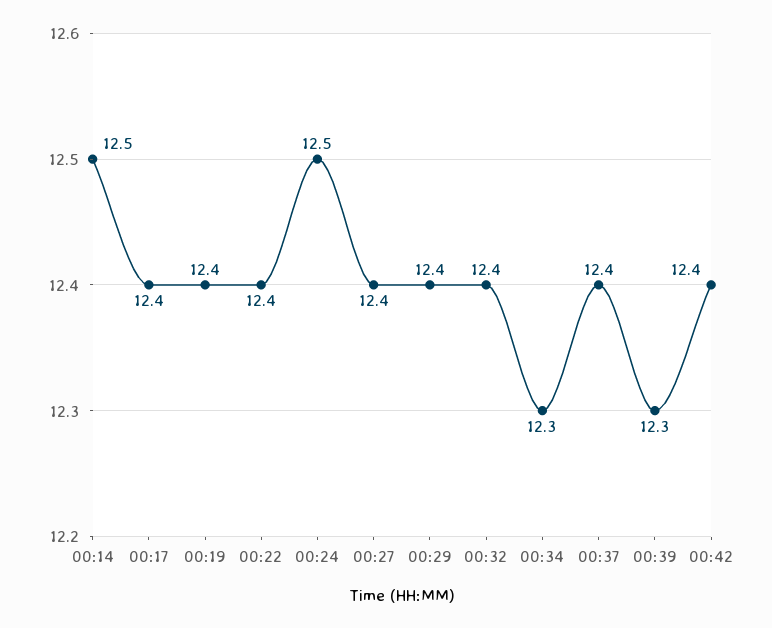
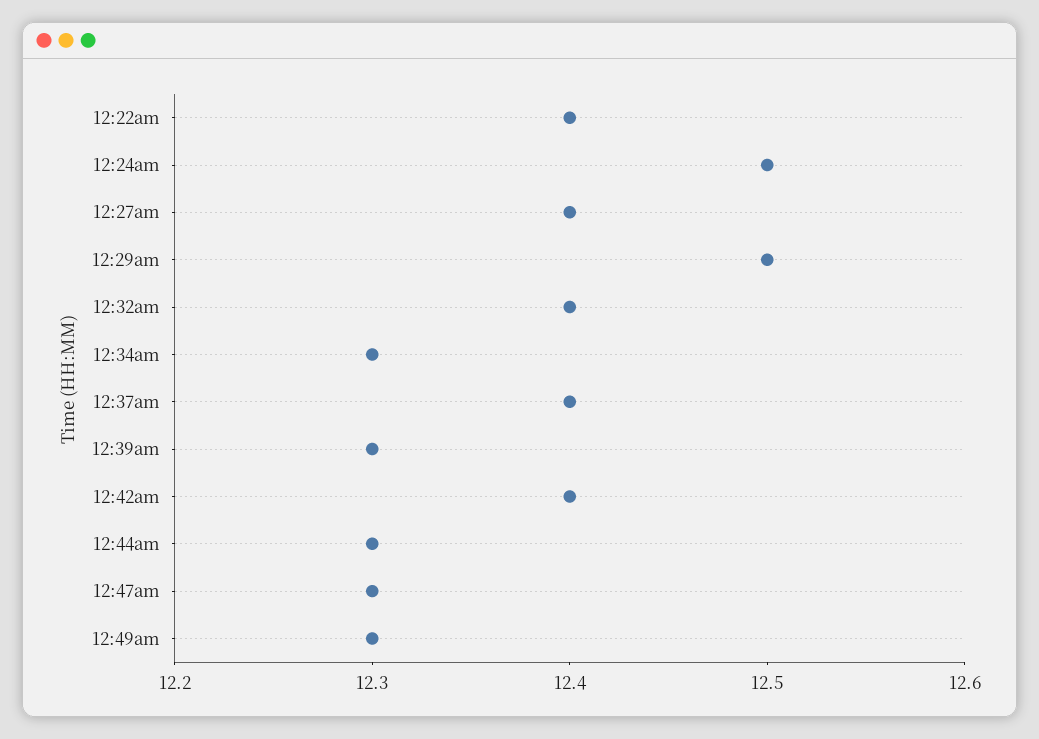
00:14: 12.5 -> none
00:17: 12.4 -> none
00:19: 12.4 -> none
00:29: 12.4 -> 12.5
12:44am: none -> 12.3
12:47am: none -> 12.3
12:49am: none -> 12.3

